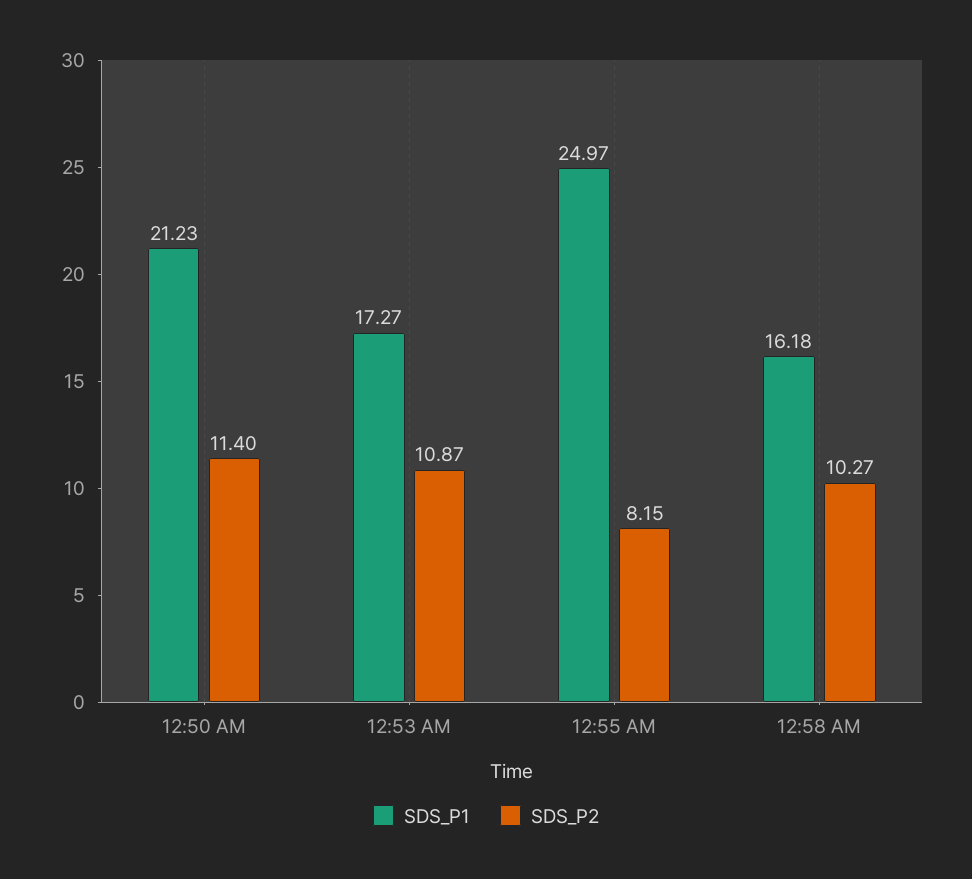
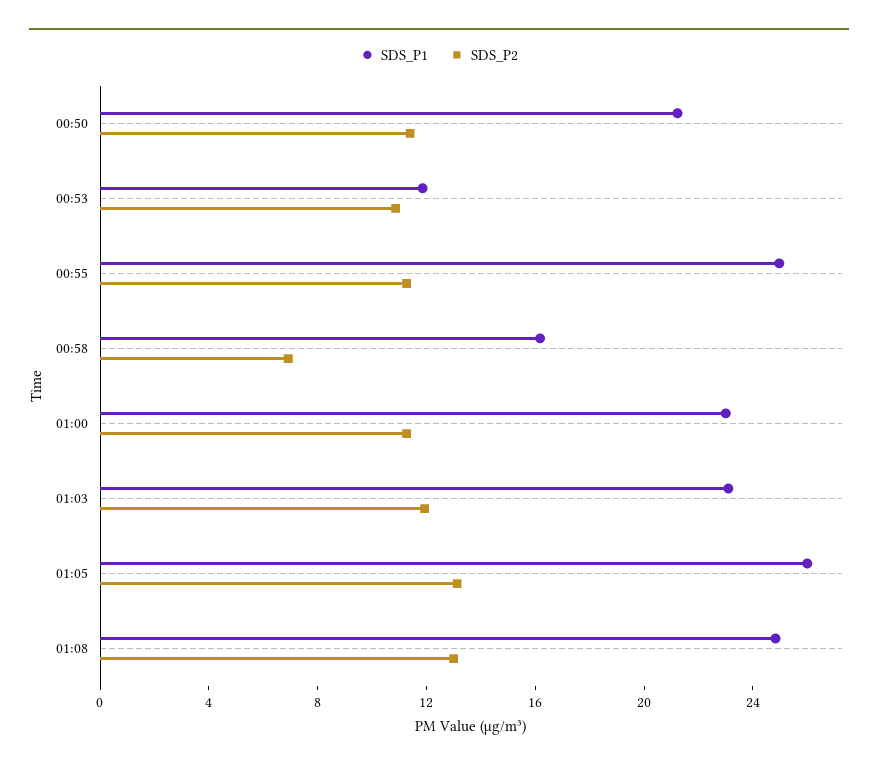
SDS_P1, 12:53 AM: 17.27 -> 12
SDS_P2, 12:55 AM: 8.15 -> 11
SDS_P2, 12:58 AM: 10.27 -> 7
SDS_P1, 01:00: none -> 23
SDS_P2, 01:00: none -> 11
SDS_P1, 01:03: none -> 23
SDS_P2, 01:03: none -> 12
SDS_P1, 01:05: none -> 26
SDS_P2, 01:05: none -> 13
SDS_P1, 01:08: none -> 25
SDS_P2, 01:08: none -> 13

